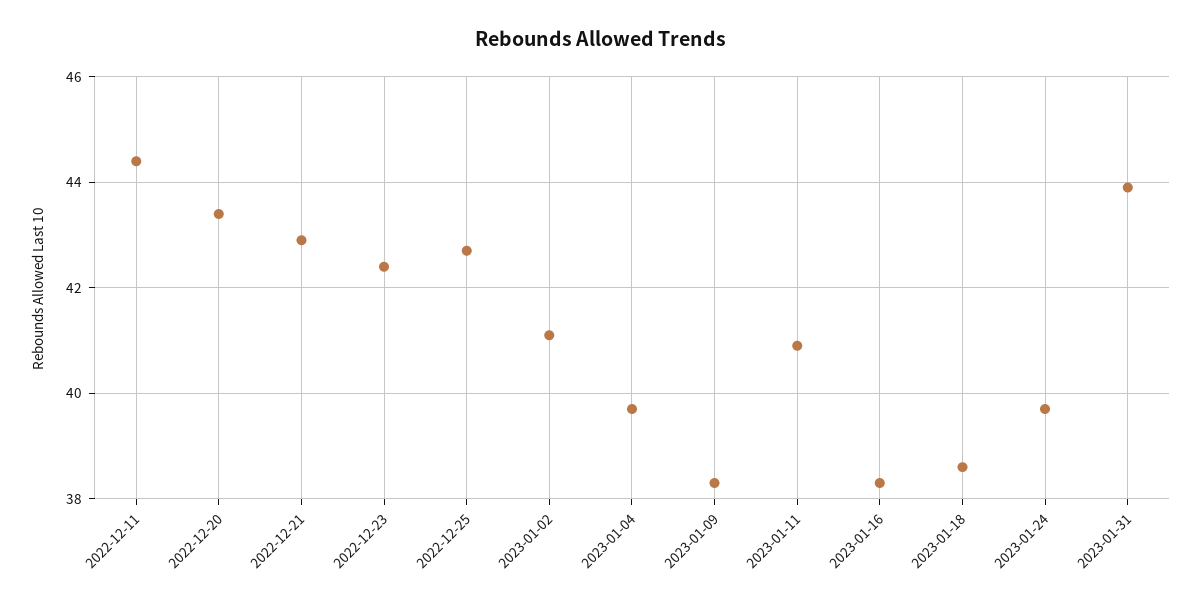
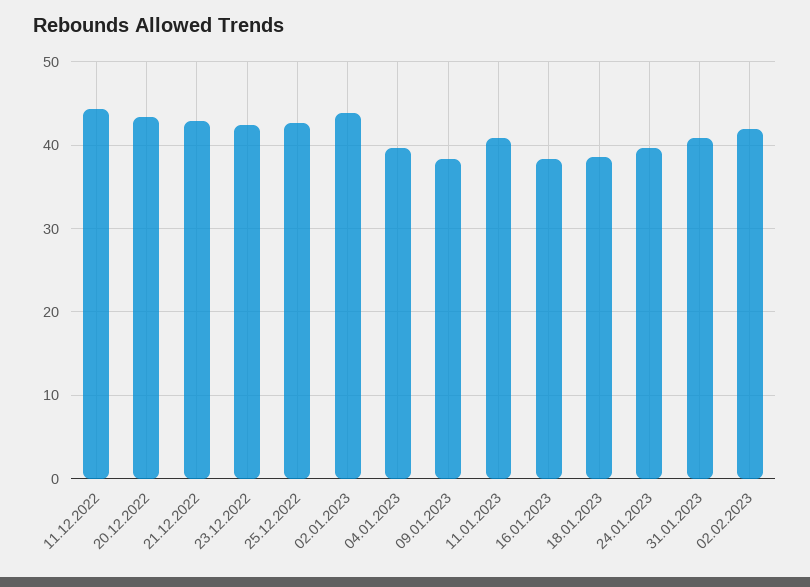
2023-01-02: 41 -> 44
2023-01-31: 44 -> 41
02.02.2023: none -> 42

